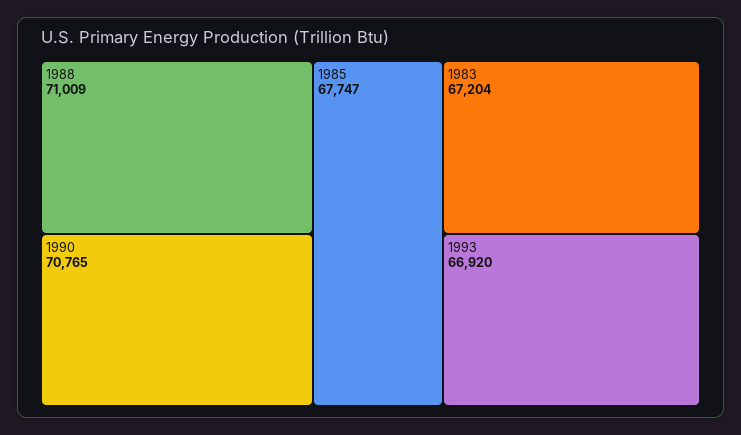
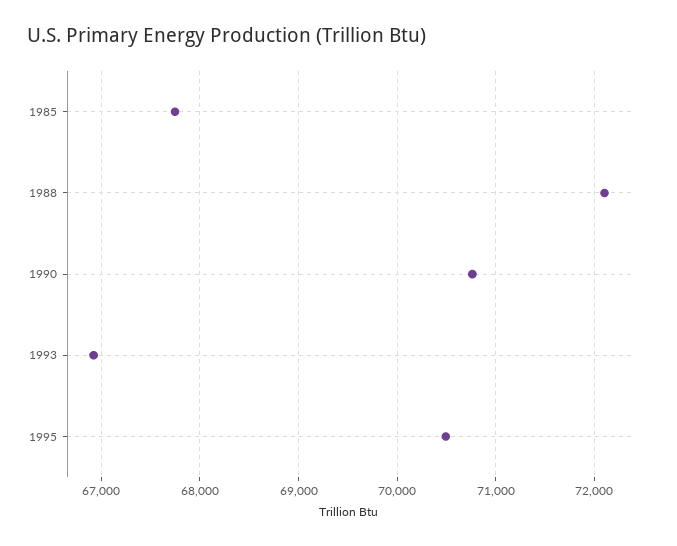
1988: 71009 -> 72100
1983: 67204 -> none
1995: none -> 70500

